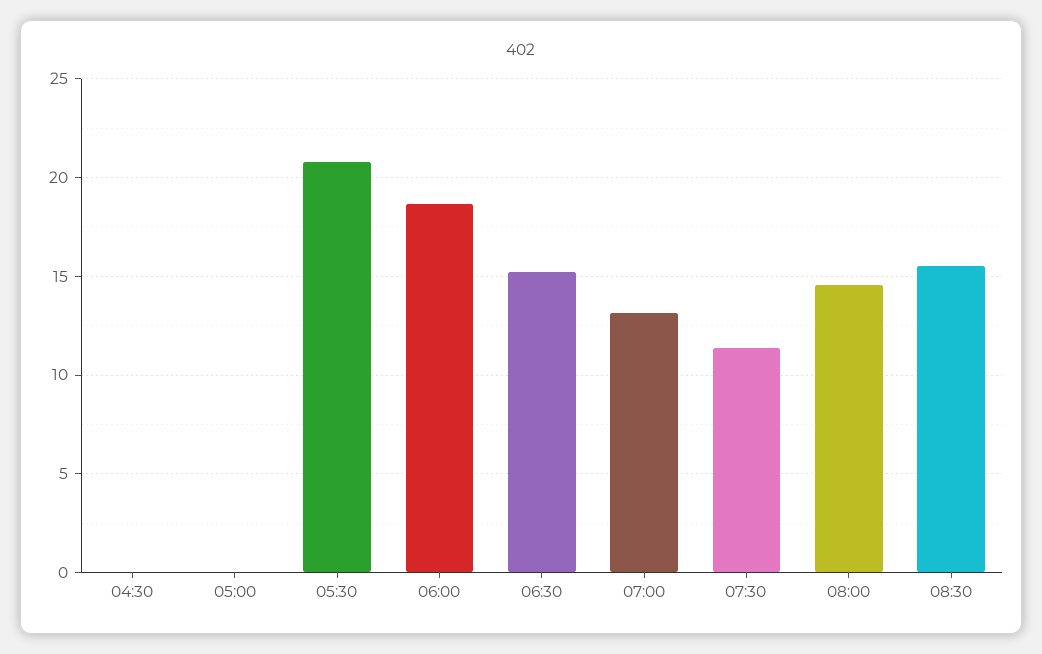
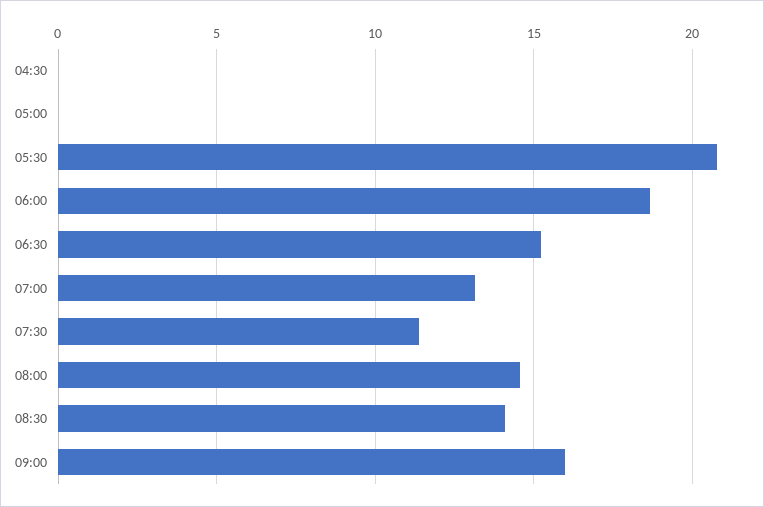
08:30: 15.5 -> 14
09:00: none -> 16

